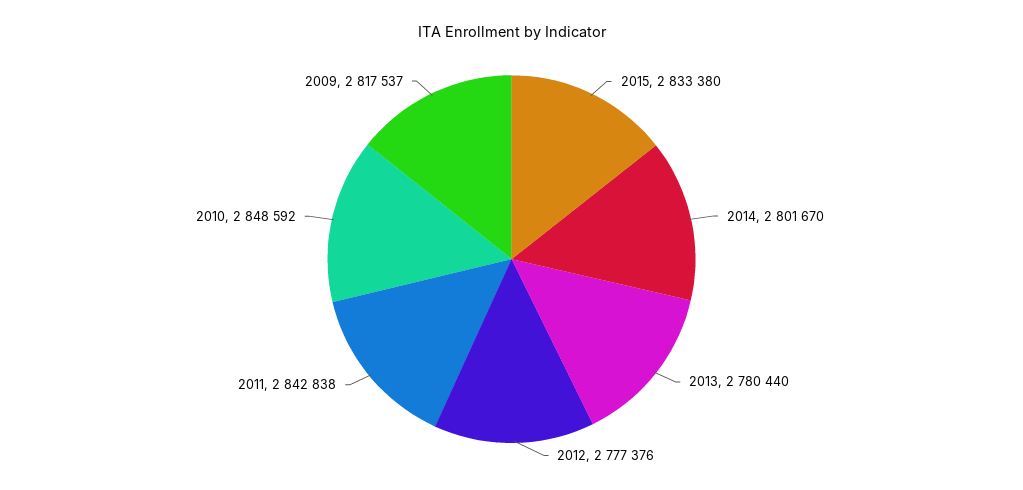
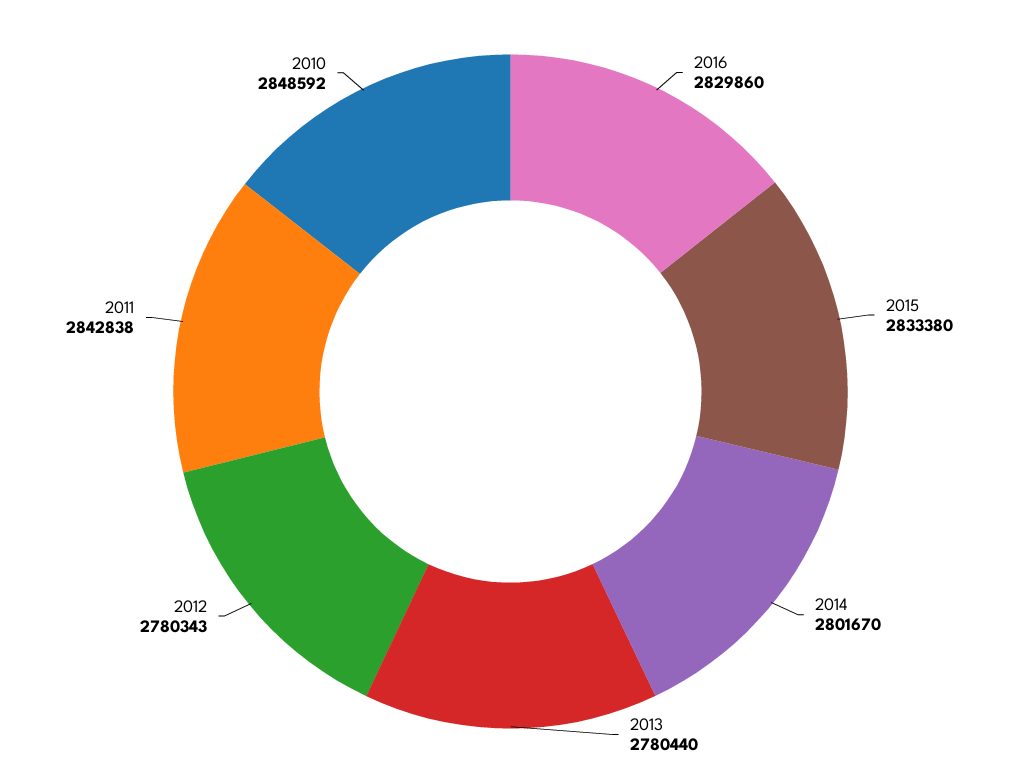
2012: 2777376 -> 2780343
2009: 2817537 -> none
2016: none -> 2829860

